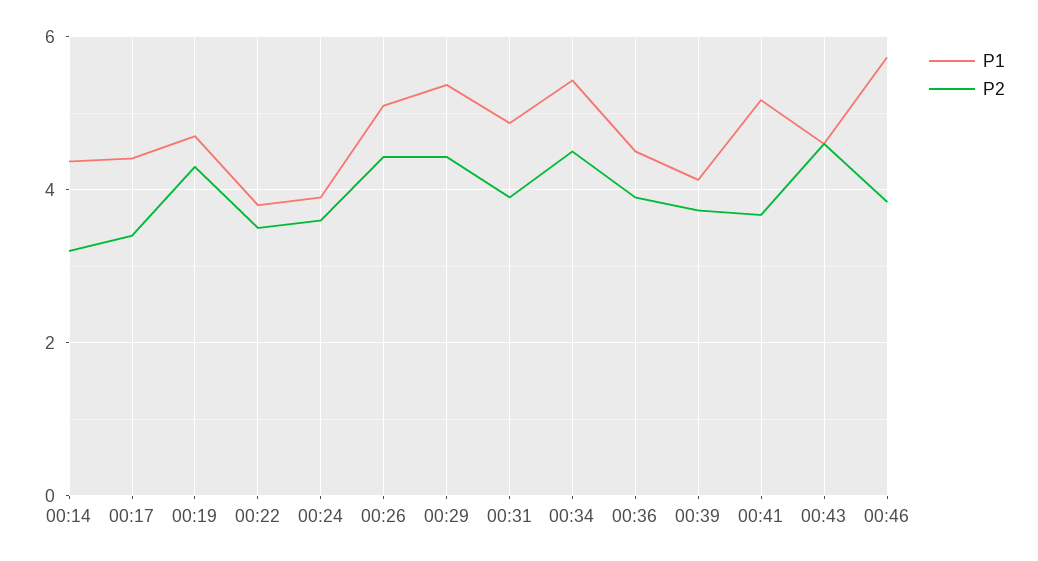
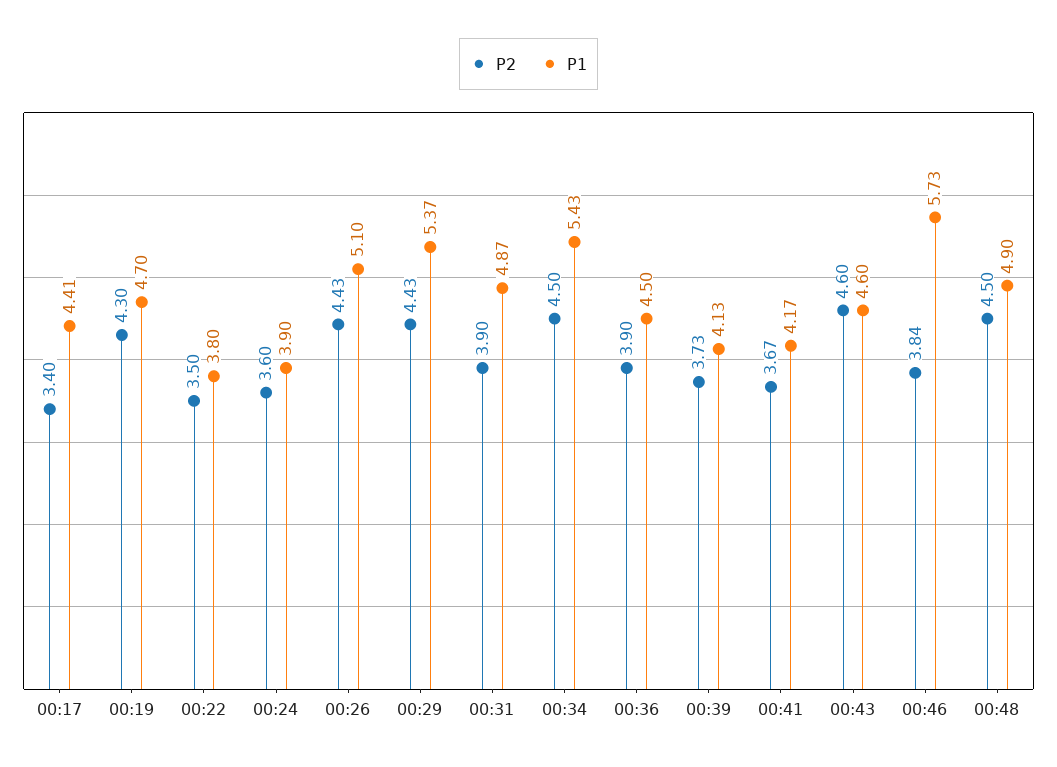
P1, 00:14: 4.4 -> none
P2, 00:14: 3.2 -> none
P1, 00:41: 5.2 -> 4.17
P2, 00:48: none -> 4.5
P1, 00:48: none -> 4.9

